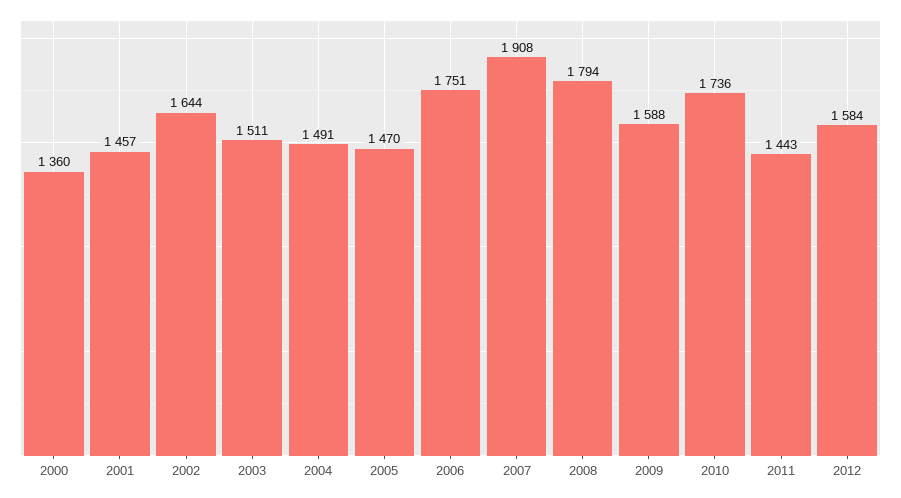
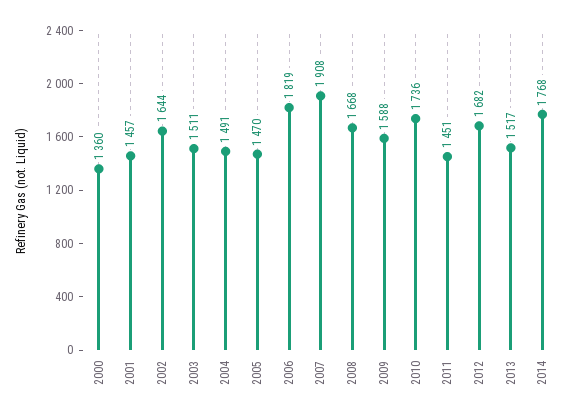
2006: 1751 -> 1819
2008: 1794 -> 1668
2011: 1443 -> 1451
2012: 1584 -> 1682
2013: none -> 1517
2014: none -> 1768

